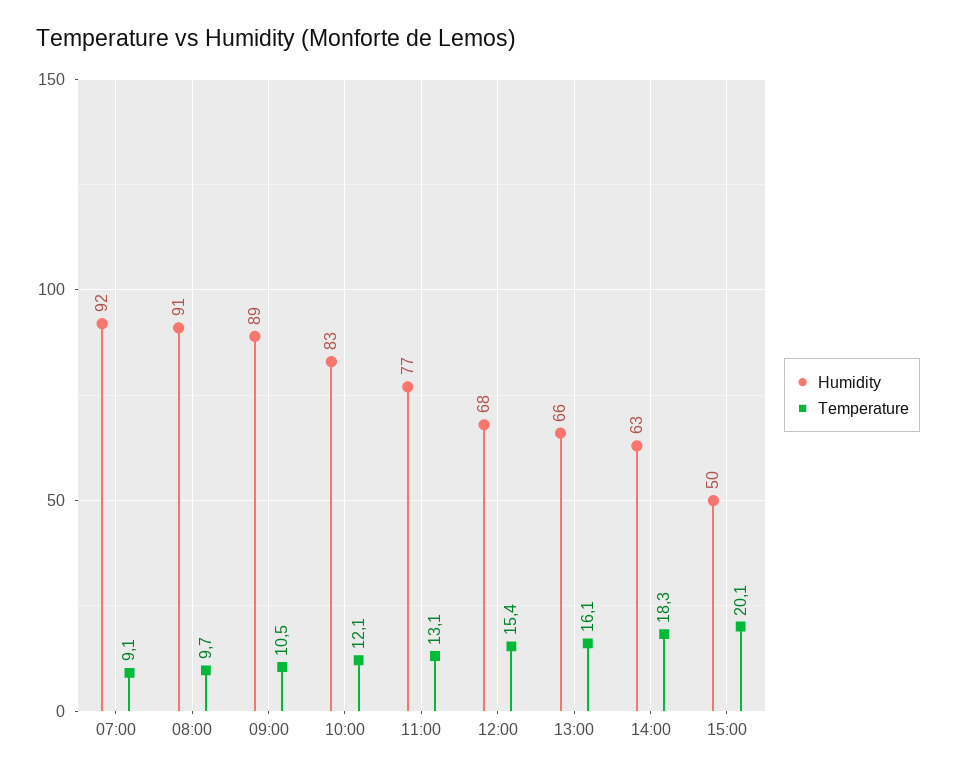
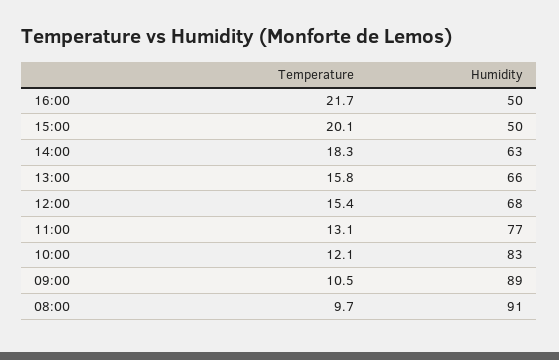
Humidity, 07:00: 92 -> none
Temperature, 07:00: 9.1 -> none
Temperature, 13:00: 16.1 -> 15.8
Temperature, 16:00: none -> 21.7
Humidity, 16:00: none -> 50

